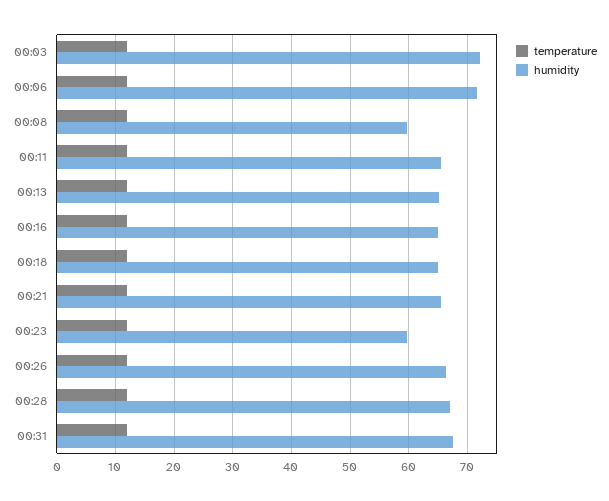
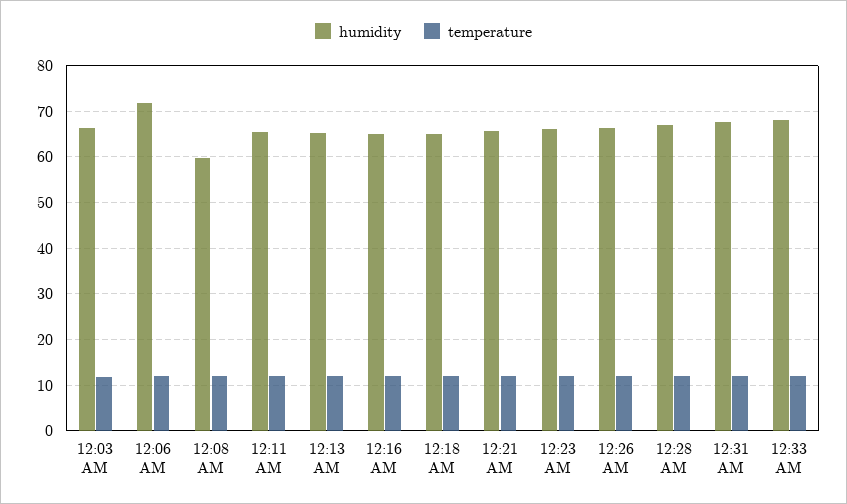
humidity, 00:03: 72 -> 66
humidity, 00:23: 60 -> 66
humidity, 12:33 AM: none -> 68
temperature, 12:33 AM: none -> 12

